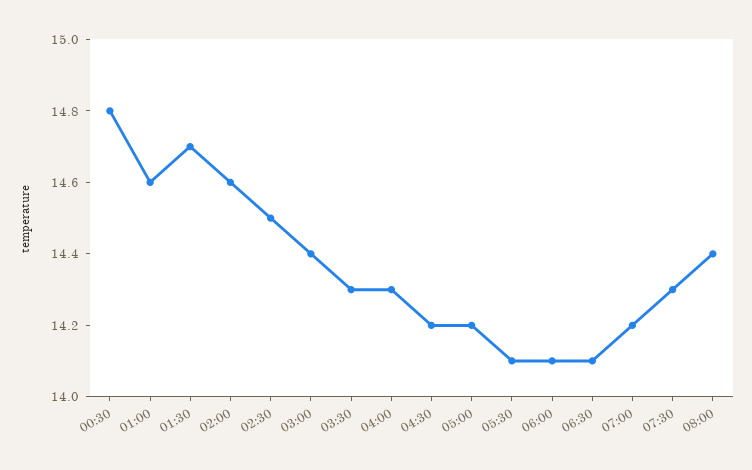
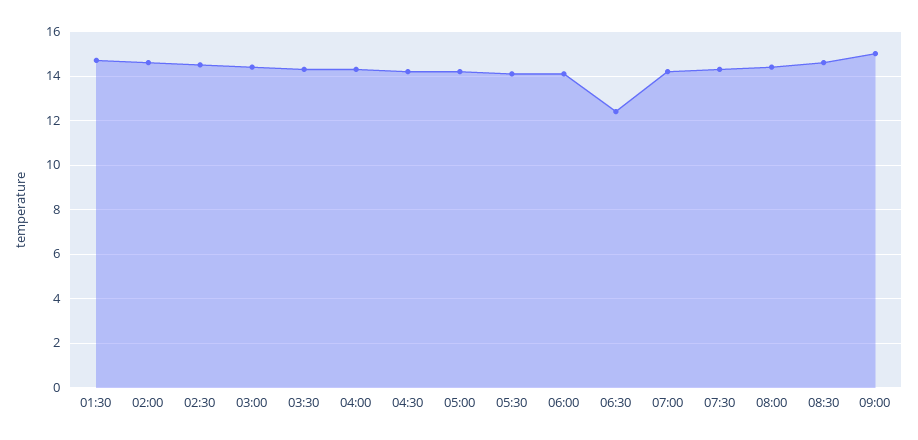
00:30: 14.8 -> none
01:00: 14.6 -> none
06:30: 14.1 -> 12.5
08:30: none -> 14.5
09:00: none -> 15

